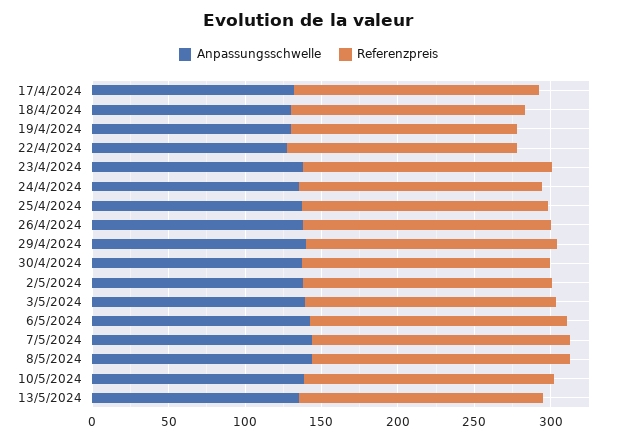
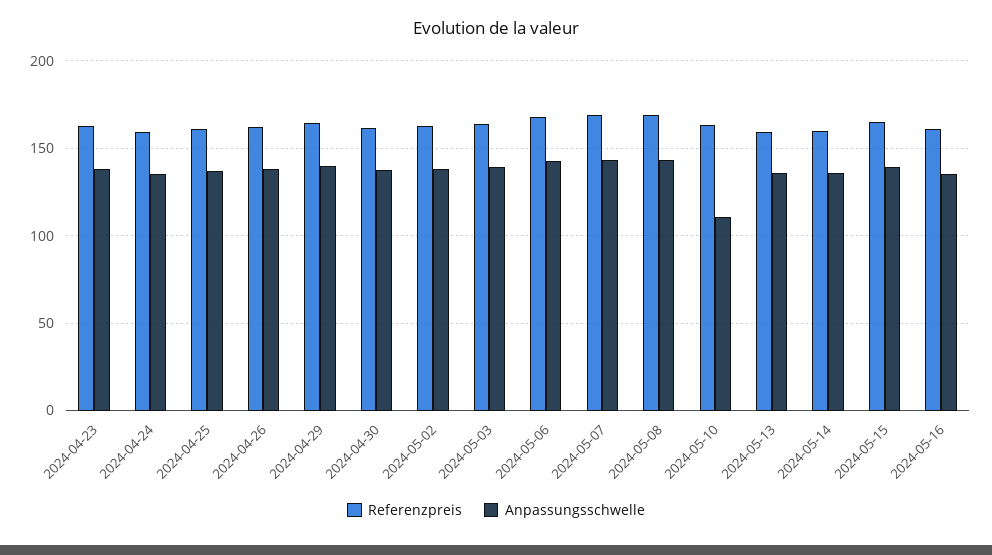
Anpassungsschwelle, 17/4/2024: 130 -> none
Referenzpreis, 17/4/2024: 160 -> none
Anpassungsschwelle, 18/4/2024: 130 -> none
Referenzpreis, 18/4/2024: 150 -> none
Anpassungsschwelle, 19/4/2024: 130 -> none
Referenzpreis, 19/4/2024: 150 -> none
Anpassungsschwelle, 22/4/2024: 130 -> none
Referenzpreis, 22/4/2024: 150 -> none
Anpassungsschwelle, 10/5/2024: 140 -> 110
Referenzpreis, 2024-05-14: none -> 160
Anpassungsschwelle, 2024-05-14: none -> 135
Referenzpreis, 2024-05-15: none -> 165
Anpassungsschwelle, 2024-05-15: none -> 140
Referenzpreis, 2024-05-16: none -> 160
Anpassungsschwelle, 2024-05-16: none -> 135

